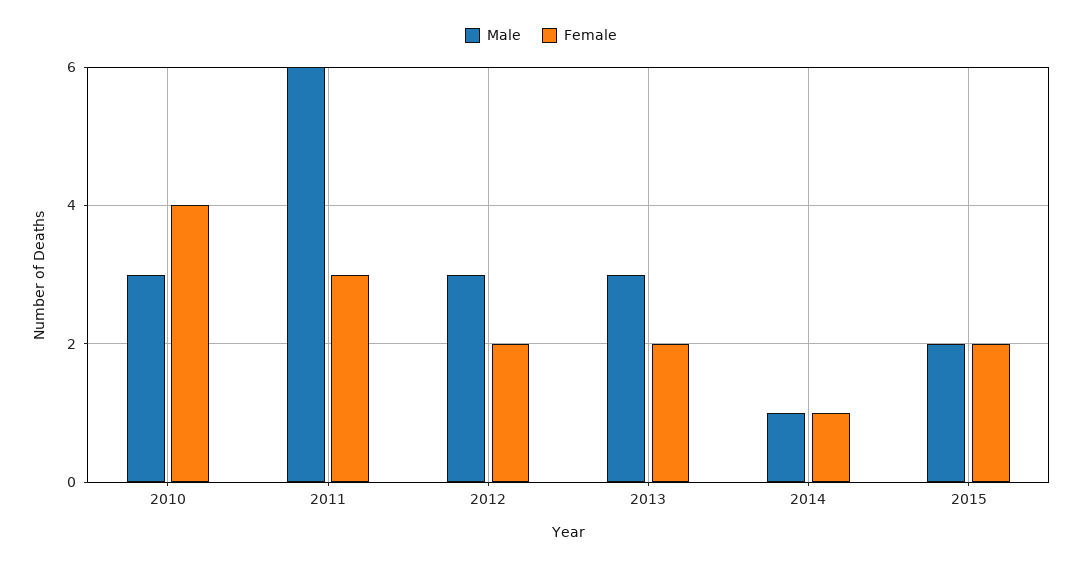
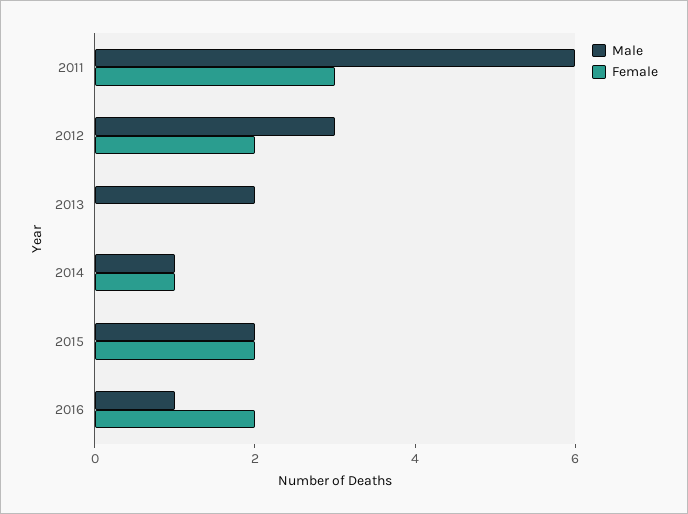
Male, 2010: 3 -> none
Female, 2010: 4 -> none
Male, 2013: 3 -> 2
Female, 2013: 2 -> 0
Male, 2016: none -> 1
Female, 2016: none -> 2

